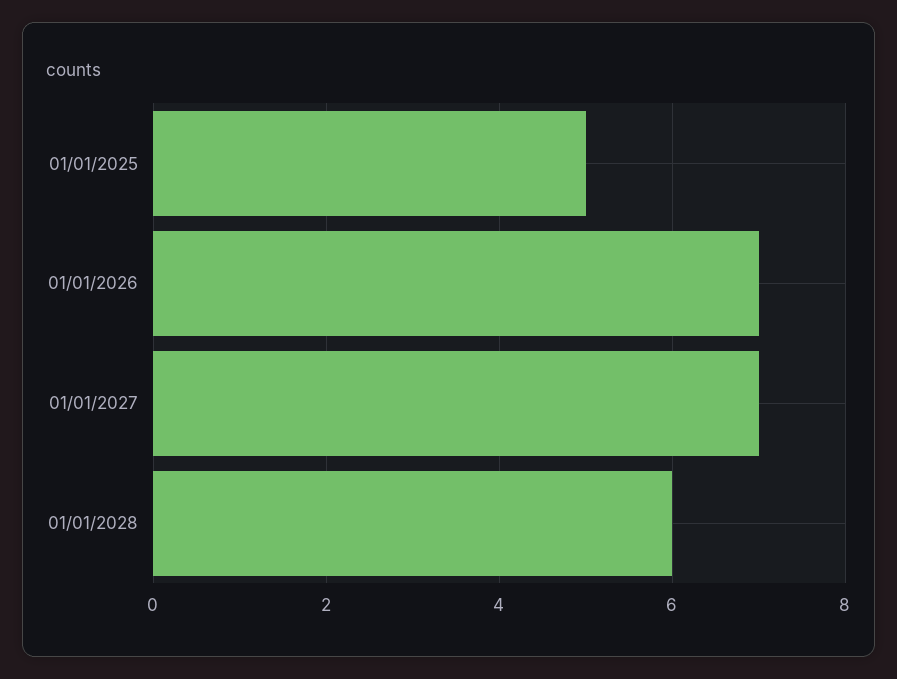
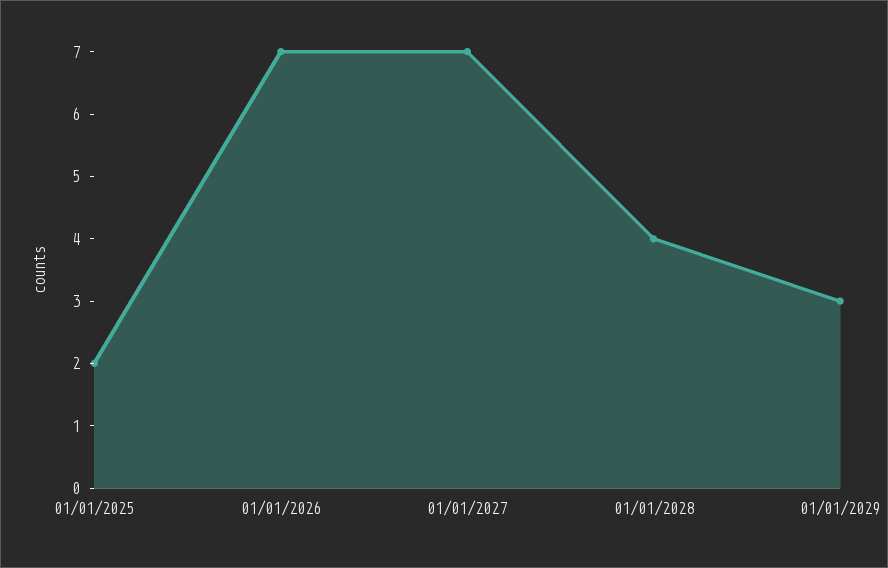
01/01/2025: 5 -> 2
01/01/2028: 6 -> 4
01/01/2029: none -> 3

